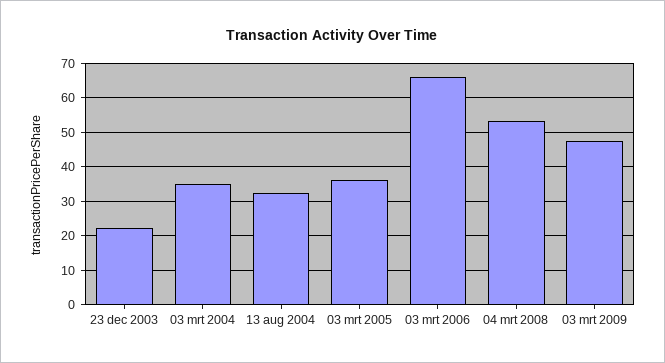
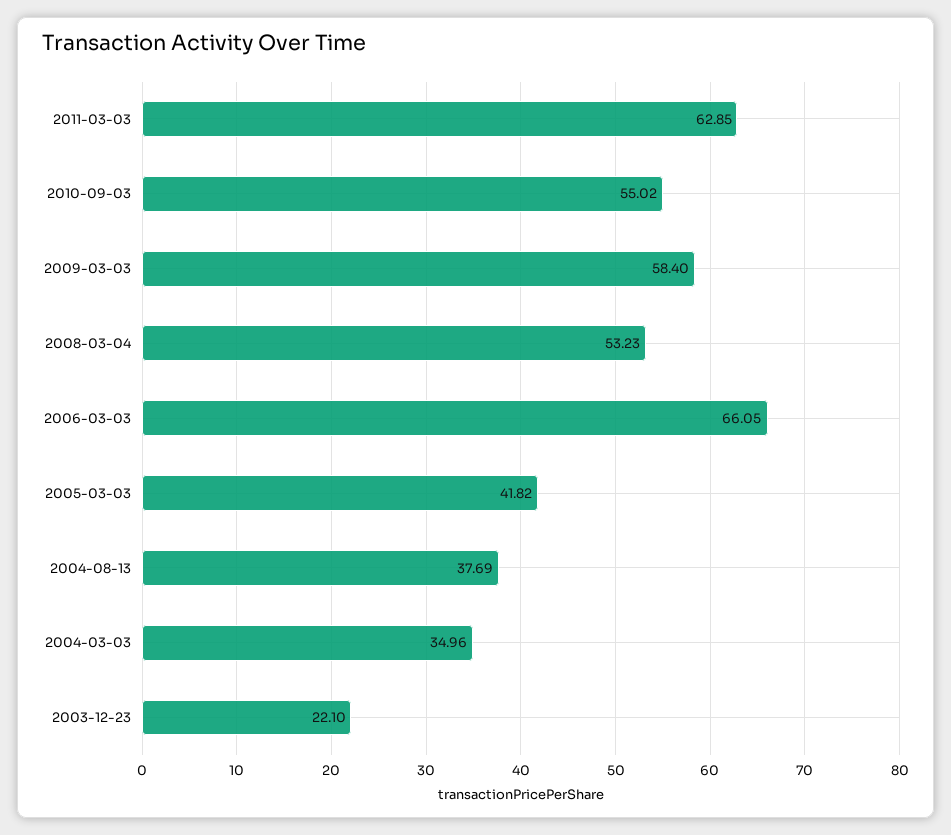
13 aug 2004: 32 -> 37.69
03 mrt 2005: 36 -> 41.82
03 mrt 2009: 48 -> 58.4
2011-03-03: none -> 62.85
2010-09-03: none -> 55.02

